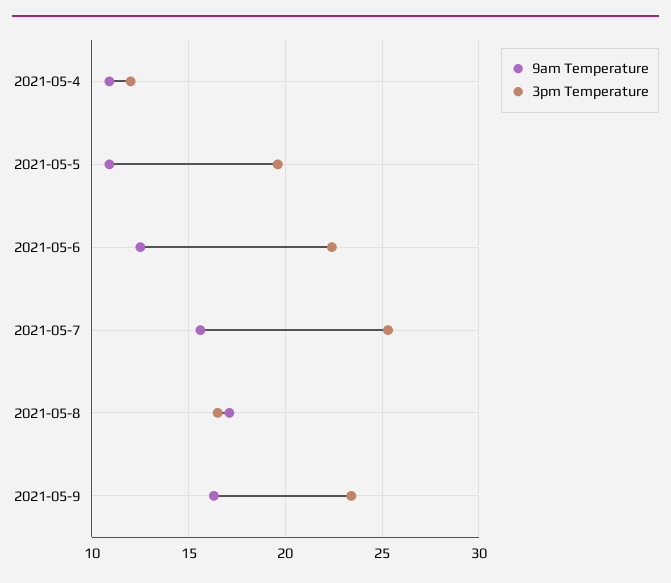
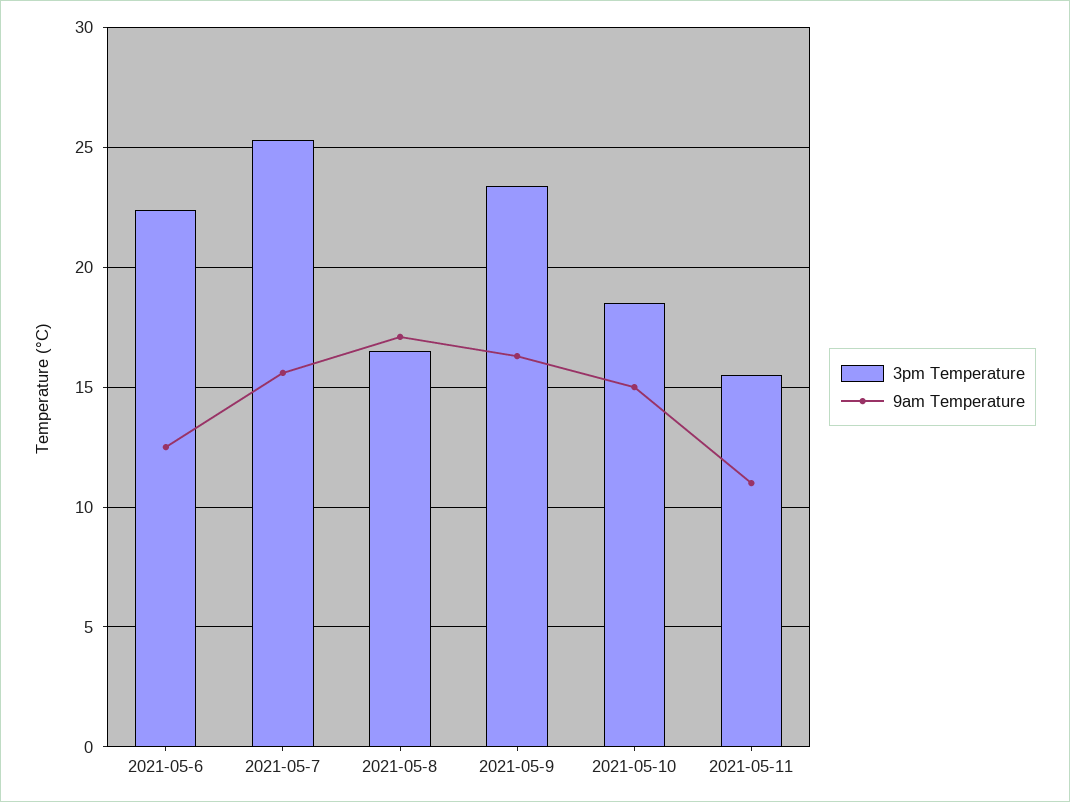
9am Temperature, 2021-05-4: 11 -> none
3pm Temperature, 2021-05-4: 12 -> none
9am Temperature, 2021-05-5: 11 -> none
3pm Temperature, 2021-05-5: 19.5 -> none
3pm Temperature, 2021-05-10: none -> 18.5
9am Temperature, 2021-05-10: none -> 15
3pm Temperature, 2021-05-11: none -> 15.5
9am Temperature, 2021-05-11: none -> 11

